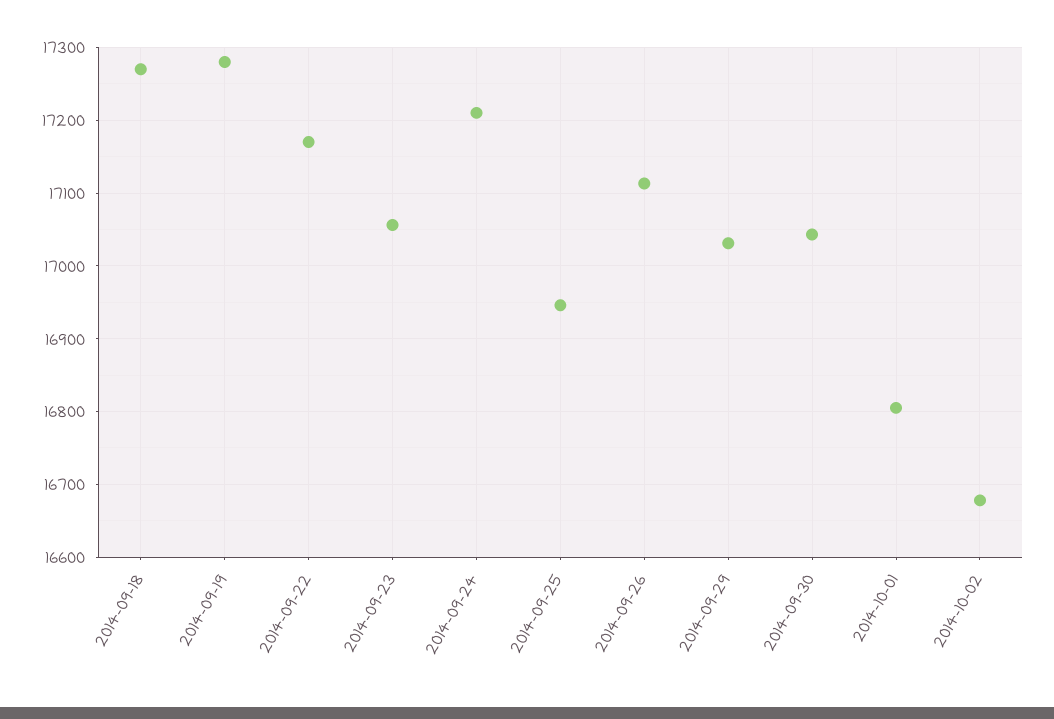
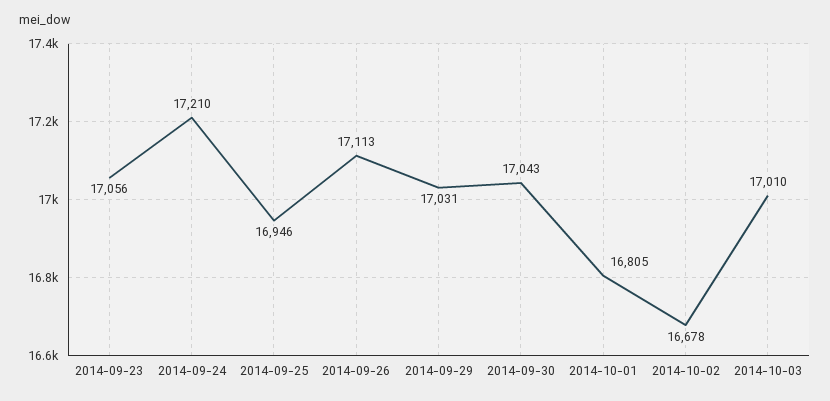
2014-09-18: 17270 -> none
2014-09-19: 17280 -> none
2014-09-22: 17170 -> none
2014-10-03: none -> 17010

